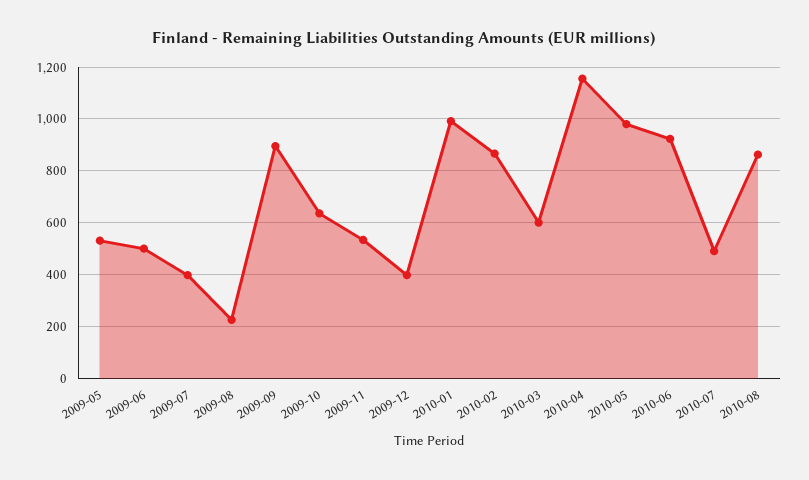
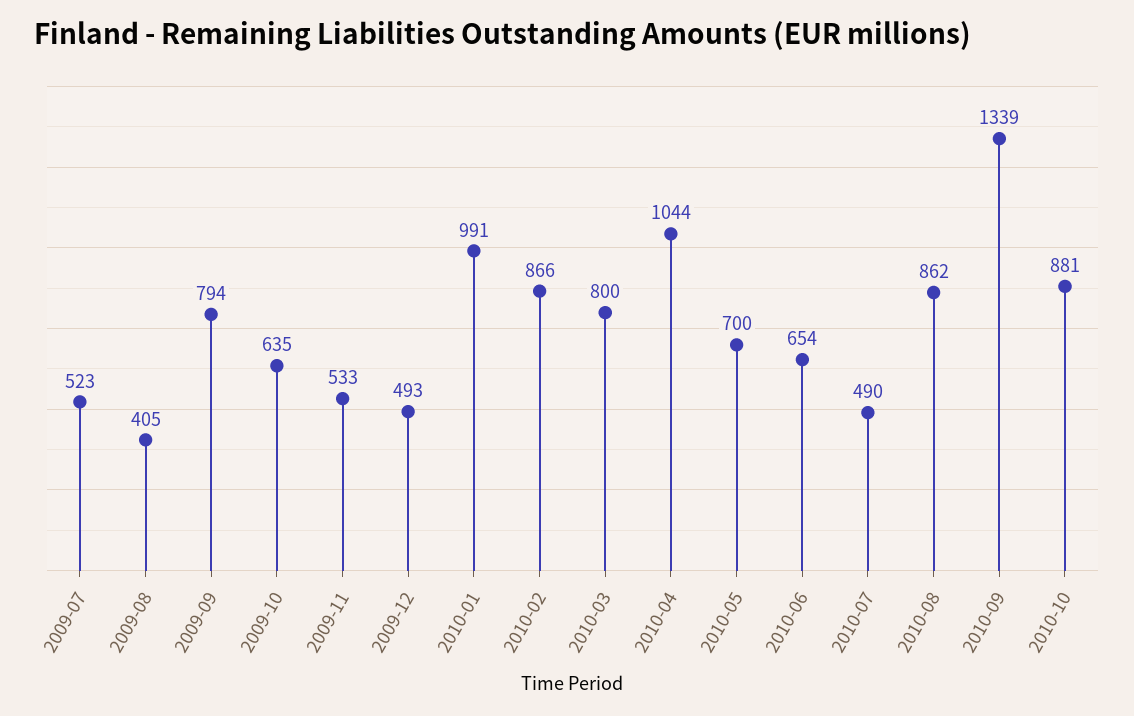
2009-05: 525 -> none
2009-06: 500 -> none
2009-07: 400 -> 523
2009-08: 225 -> 405
2009-09: 900 -> 794
2009-12: 400 -> 493
2010-03: 600 -> 800
2010-04: 1150 -> 1044
2010-05: 975 -> 700
2010-06: 925 -> 654
2010-09: none -> 1339
2010-10: none -> 881

